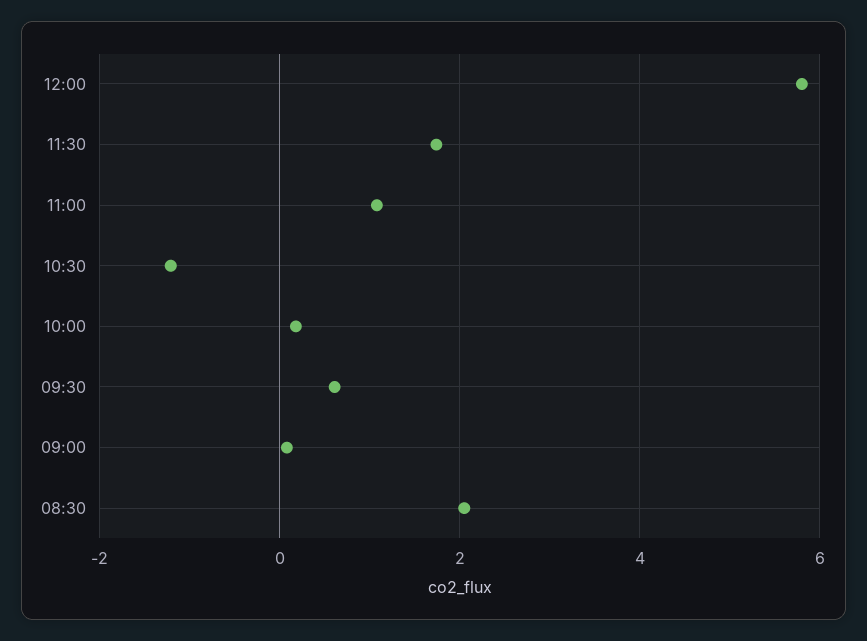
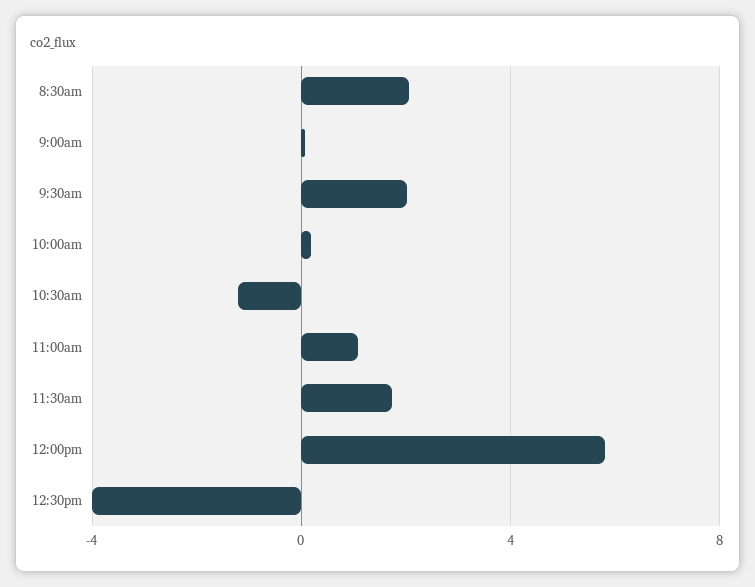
09:30: 0.6 -> 2
12:30pm: none -> -4

